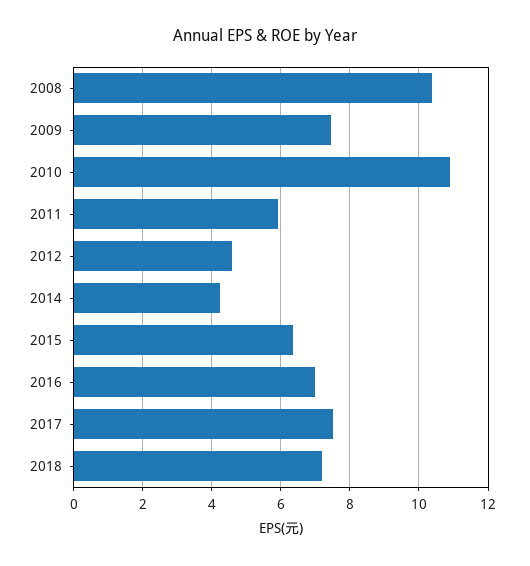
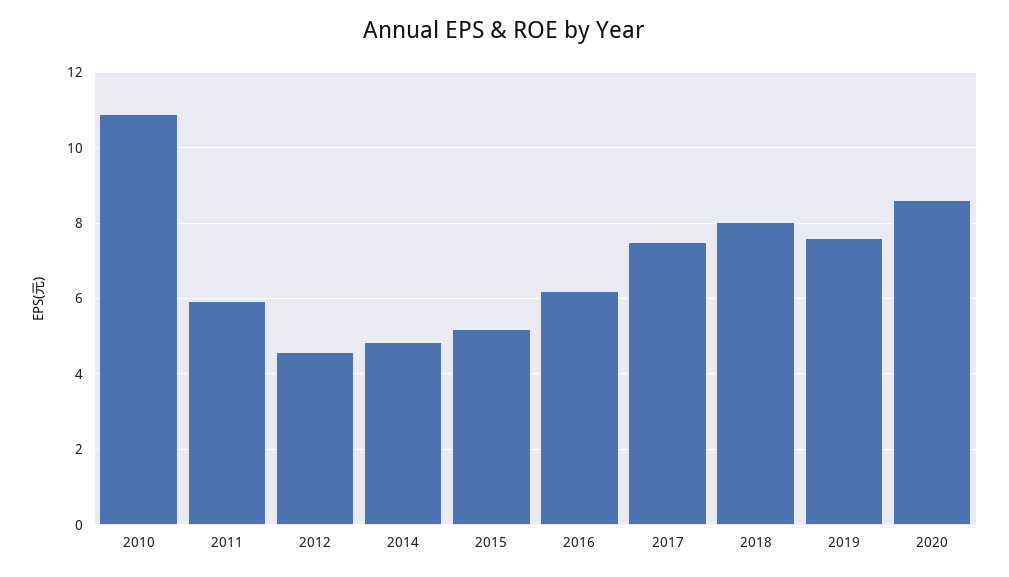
2008: 10.4 -> none
2009: 7.4 -> none
2014: 4.2 -> 4.8
2015: 6.4 -> 5.2
2016: 7 -> 6.2
2018: 7.2 -> 8
2019: none -> 7.6
2020: none -> 8.6

